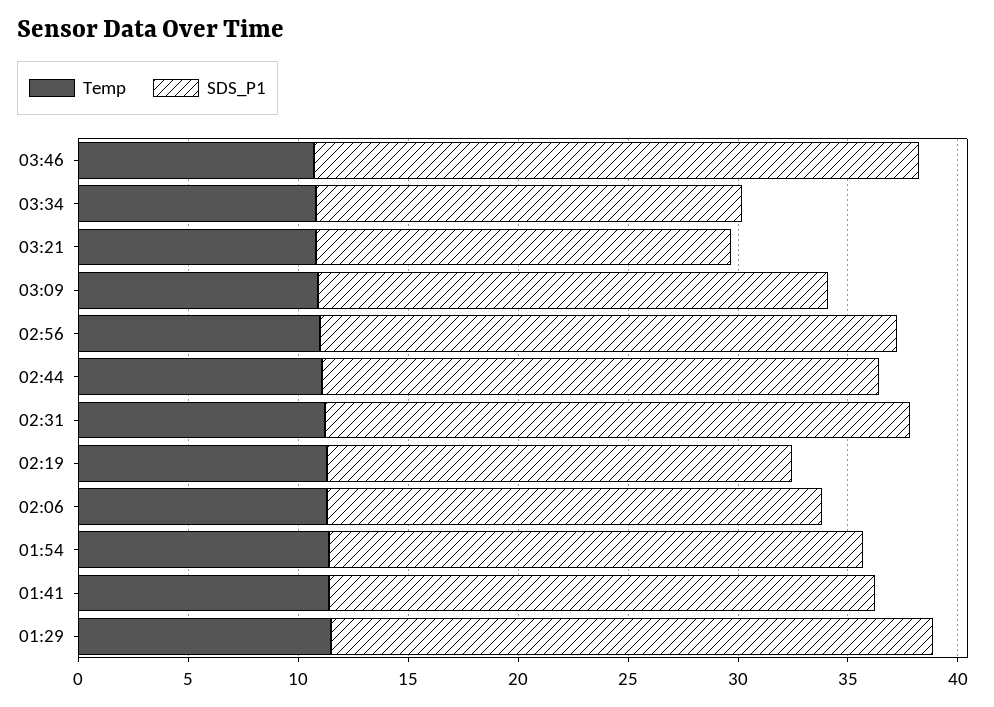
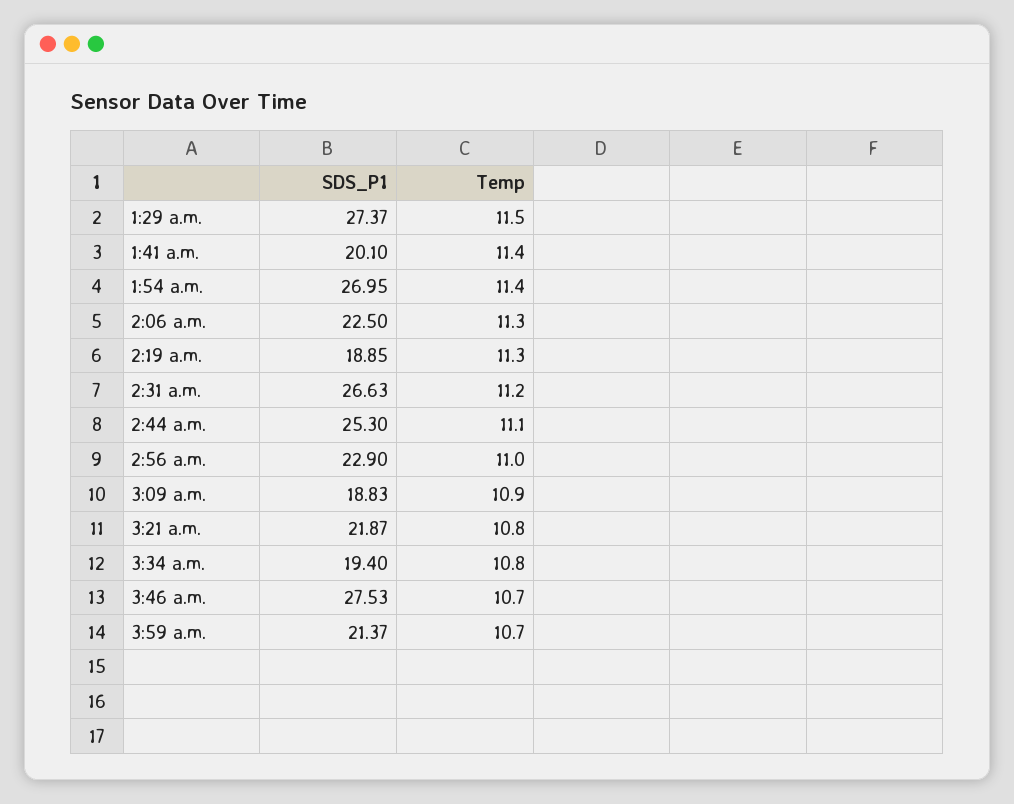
SDS_P1, 03:21: 19 -> 21.87
SDS_P1, 03:09: 23 -> 18.83
SDS_P1, 02:56: 26 -> 22.9
SDS_P1, 02:19: 21 -> 18.85
SDS_P1, 01:54: 24 -> 26.95
SDS_P1, 01:41: 25 -> 20.1
SDS_P1, 3:59 a.m.: none -> 21.37
Temp, 3:59 a.m.: none -> 10.7

